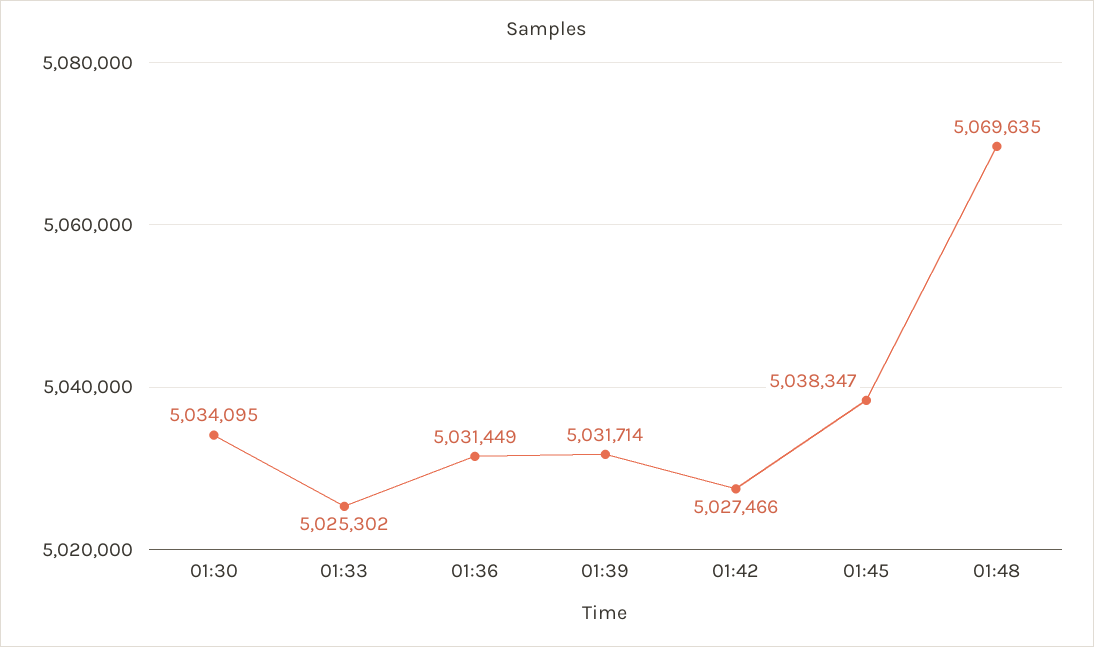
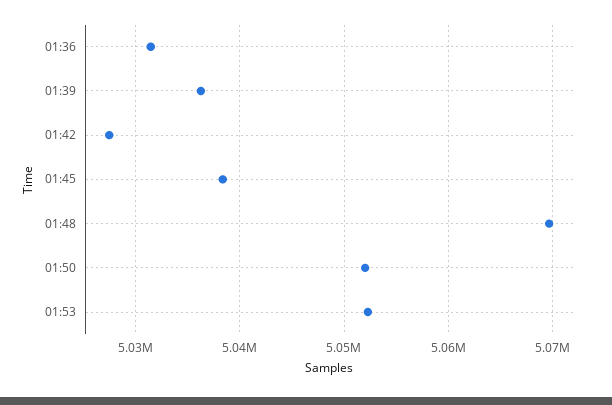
01:30: 5034095 -> none
01:33: 5025302 -> none
01:39: 5031714 -> 5036000
01:50: none -> 5052000
01:53: none -> 5052000

